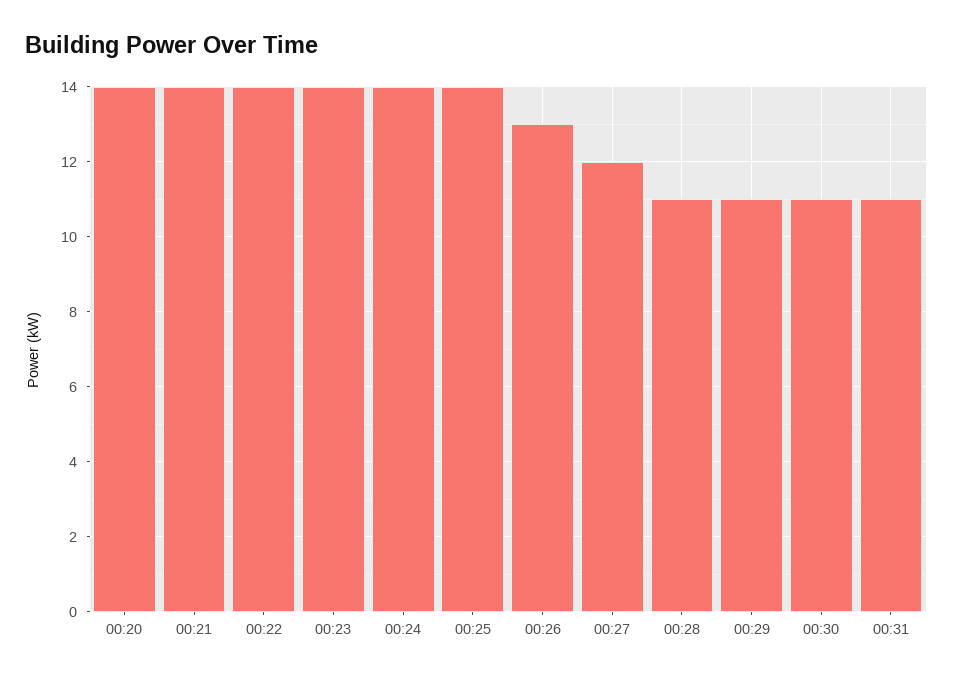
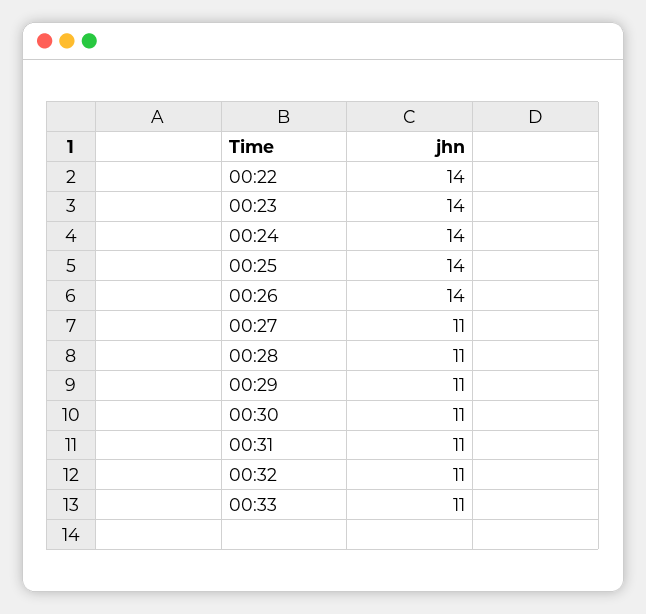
00:20: 14 -> none
00:21: 14 -> none
00:26: 13 -> 14
00:27: 12 -> 11
00:32: none -> 11
00:33: none -> 11

